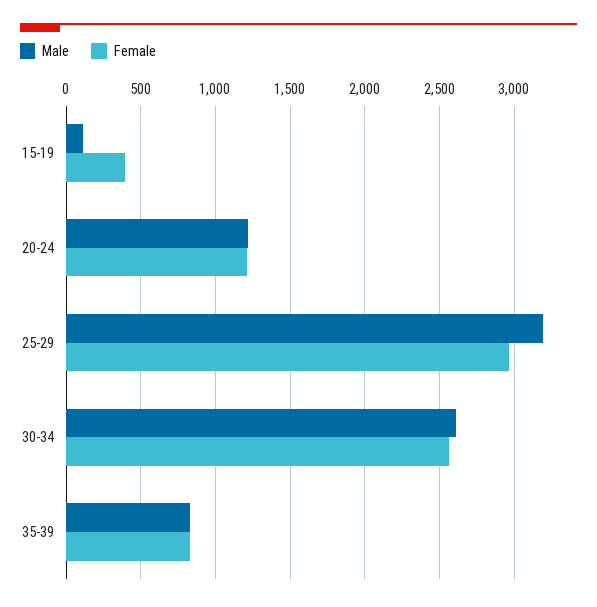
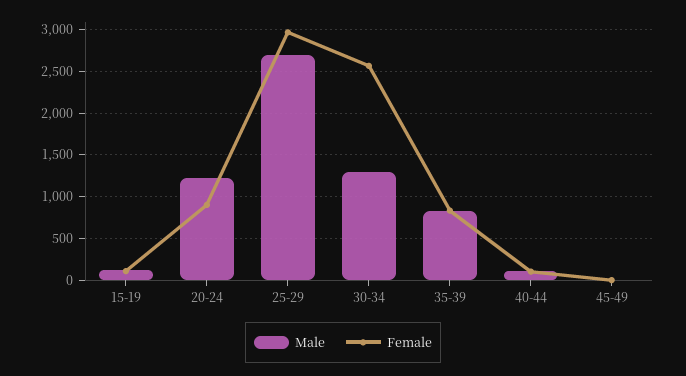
Female, 15-19: 400 -> 100
Female, 20-24: 1200 -> 900
Male, 25-29: 3200 -> 2700
Male, 30-34: 2600 -> 1300
Male, 40-44: none -> 100
Female, 40-44: none -> 100
Male, 45-49: none -> 0
Female, 45-49: none -> 0

